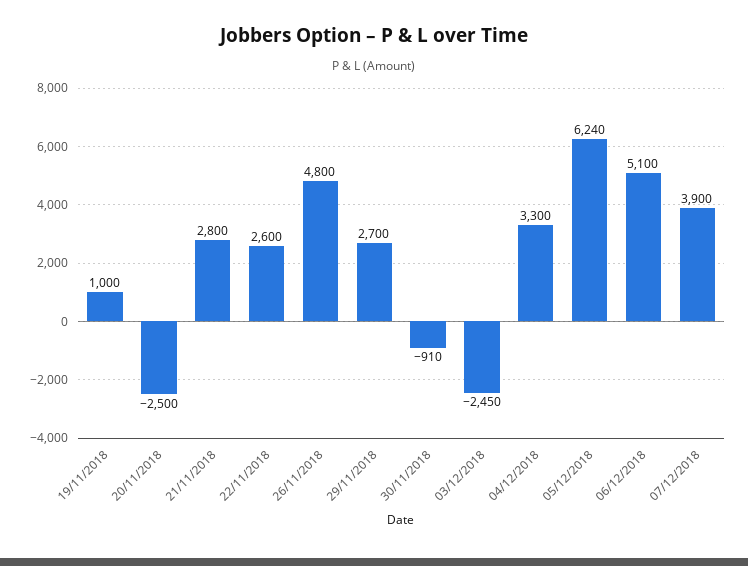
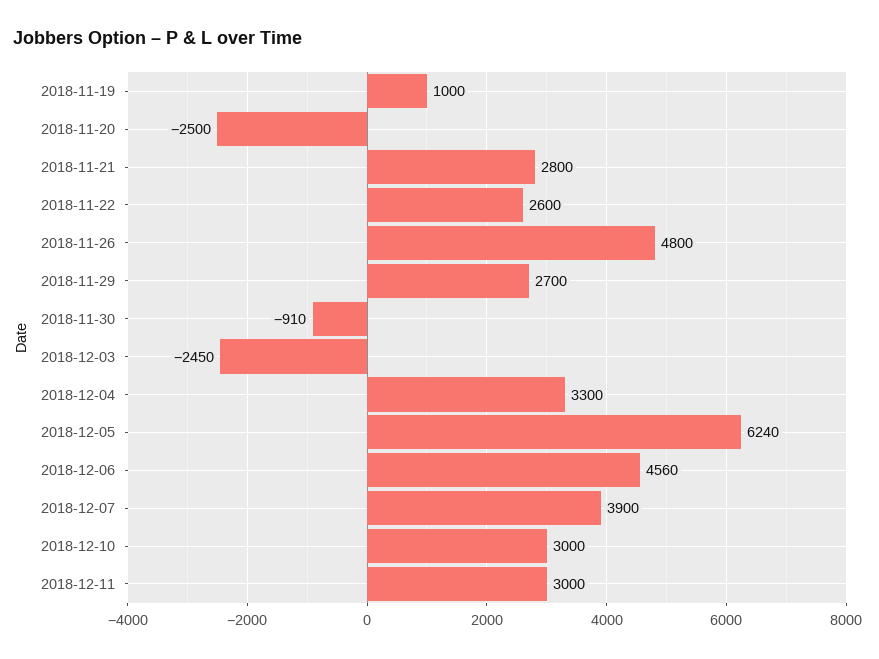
06/12/2018: 5100 -> 4560
2018-12-10: none -> 3000
2018-12-11: none -> 3000

